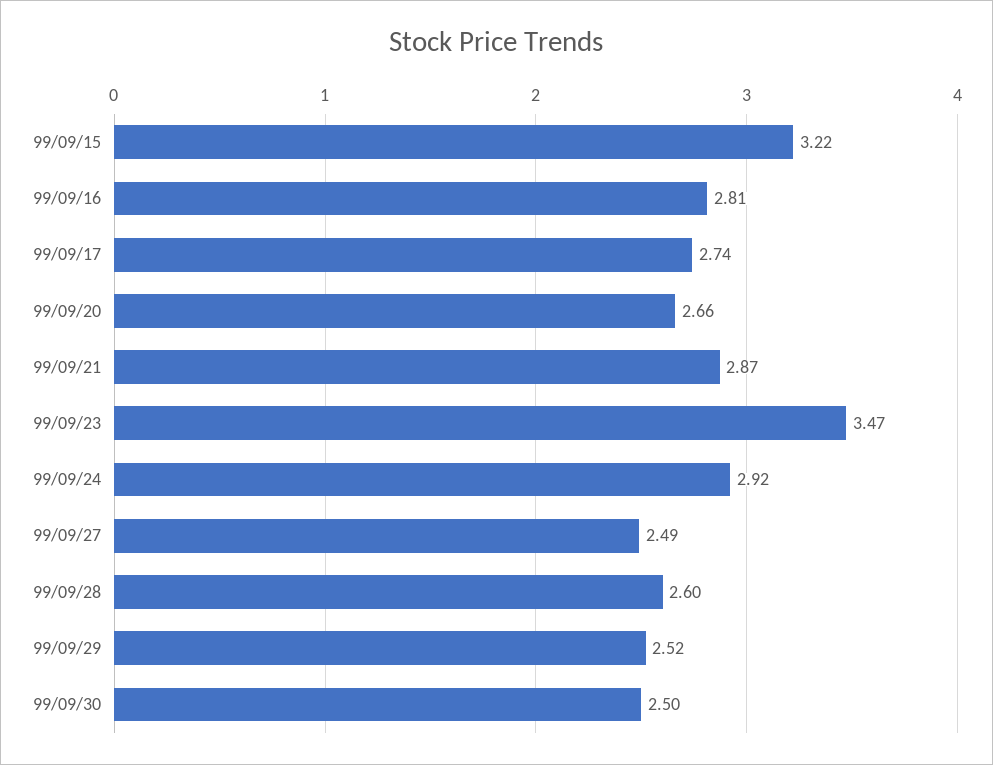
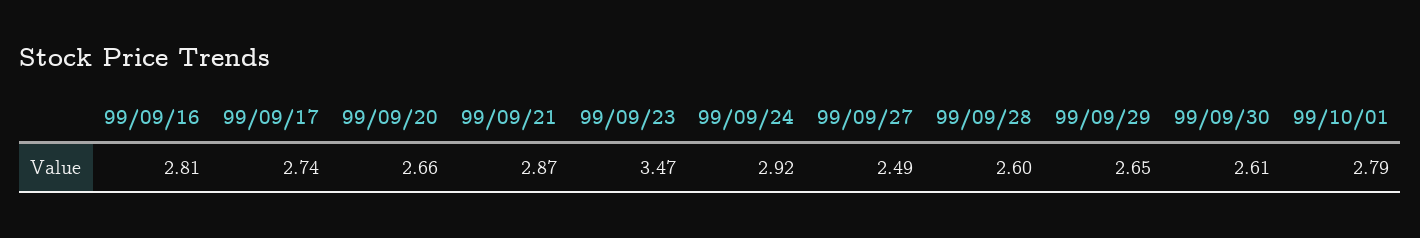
99/09/15: 3.22 -> none
99/09/29: 2.52 -> 2.65
99/09/30: 2.5 -> 2.61
99/10/01: none -> 2.79

